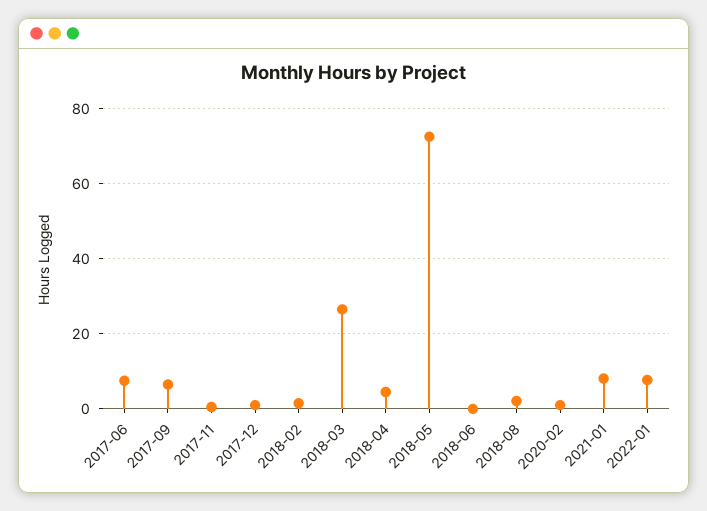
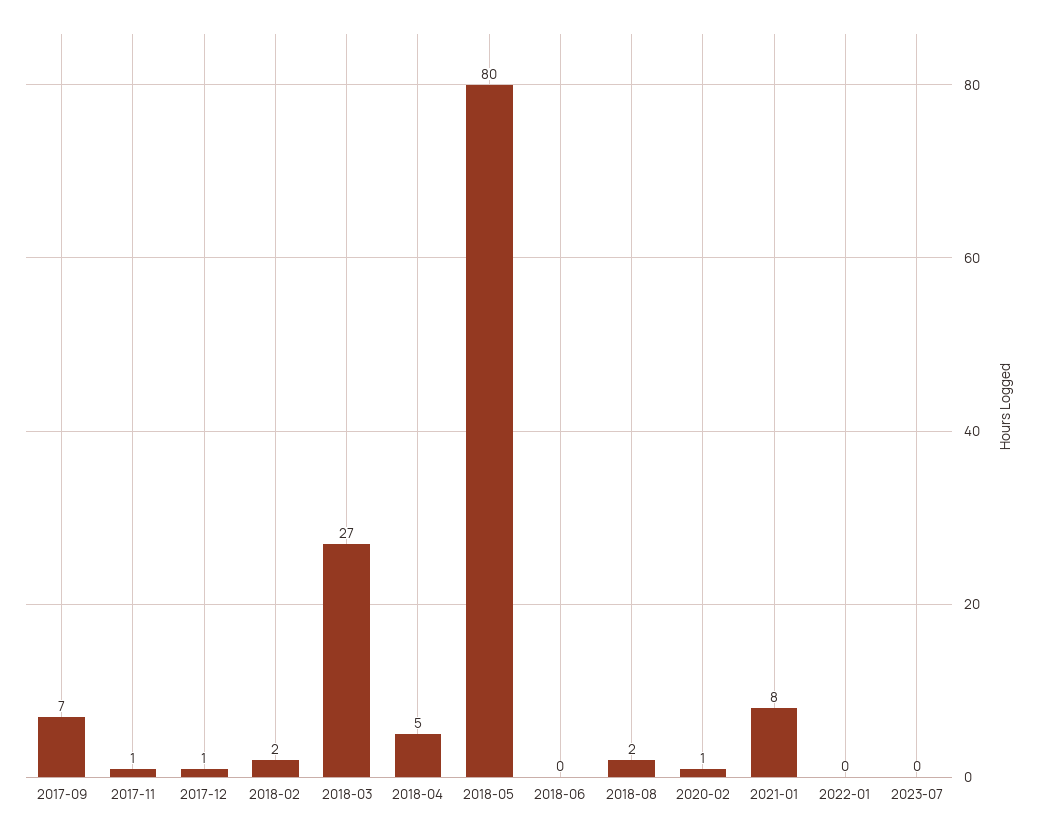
2017-06: 8 -> none
2018-05: 72 -> 80
2022-01: 8 -> 0
2023-07: none -> 0

